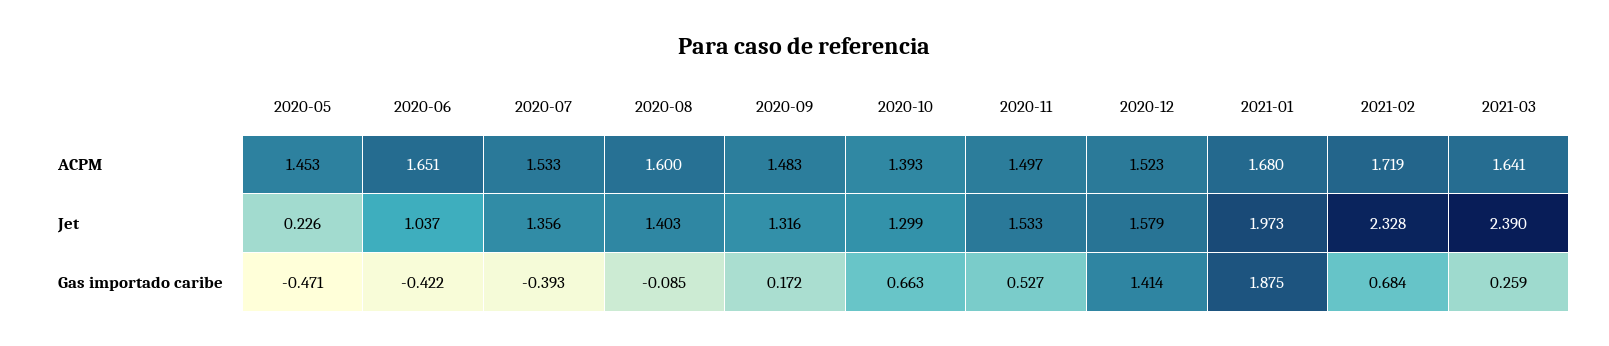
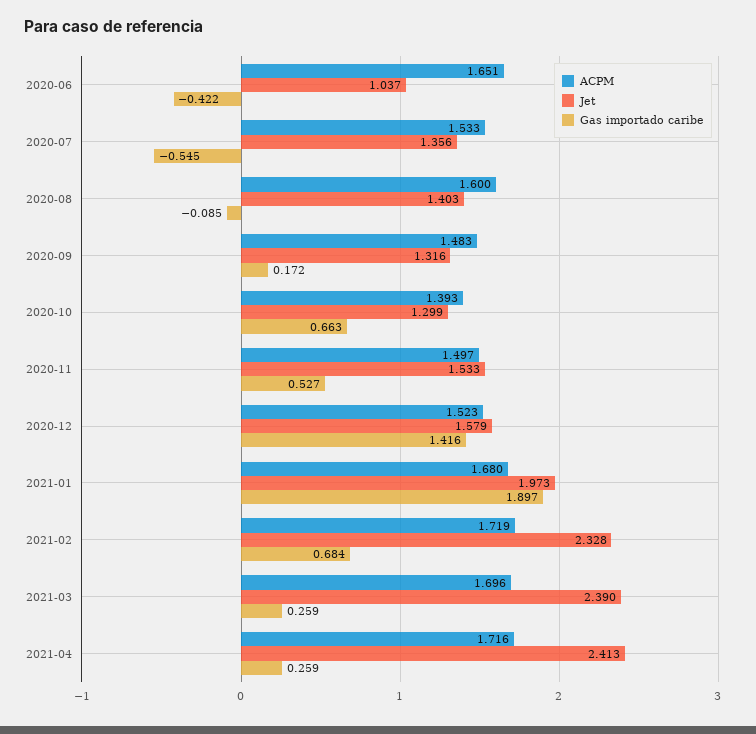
ACPM, 2020-05: 1.453 -> none
ACPM, 2021-03: 1.641 -> 1.696
Jet, 2020-05: 0.226 -> none
Gas importado caribe, 2020-05: -0.471 -> none
Gas importado caribe, 2020-07: -0.393 -> -0.545
Gas importado caribe, 2020-12: 1.414 -> 1.416
Gas importado caribe, 2021-01: 1.875 -> 1.897
ACPM, 2021-04: none -> 1.716
Jet, 2021-04: none -> 2.413
Gas importado caribe, 2021-04: none -> 0.259

